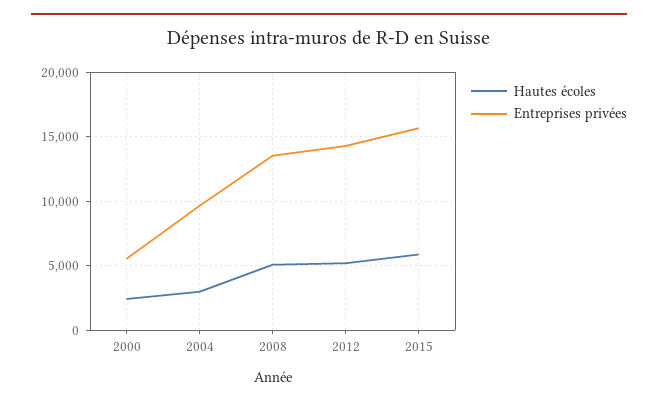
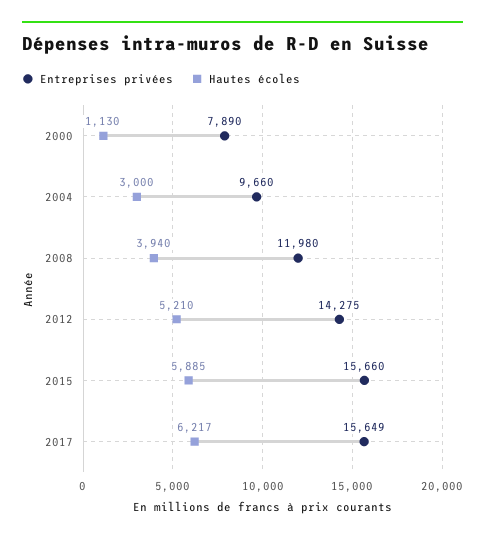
Hautes écoles, 2000: 2500 -> 1130
Entreprises privées, 2000: 5500 -> 7890
Hautes écoles, 2008: 5000 -> 3940
Entreprises privées, 2008: 13500 -> 11980
Entreprises privées, 2017: none -> 15649
Hautes écoles, 2017: none -> 6217

